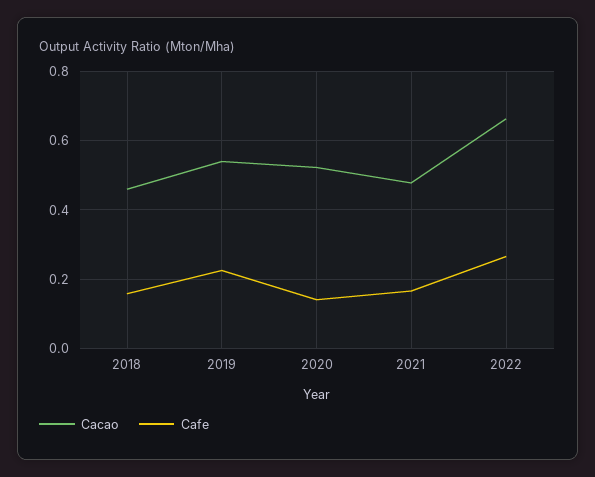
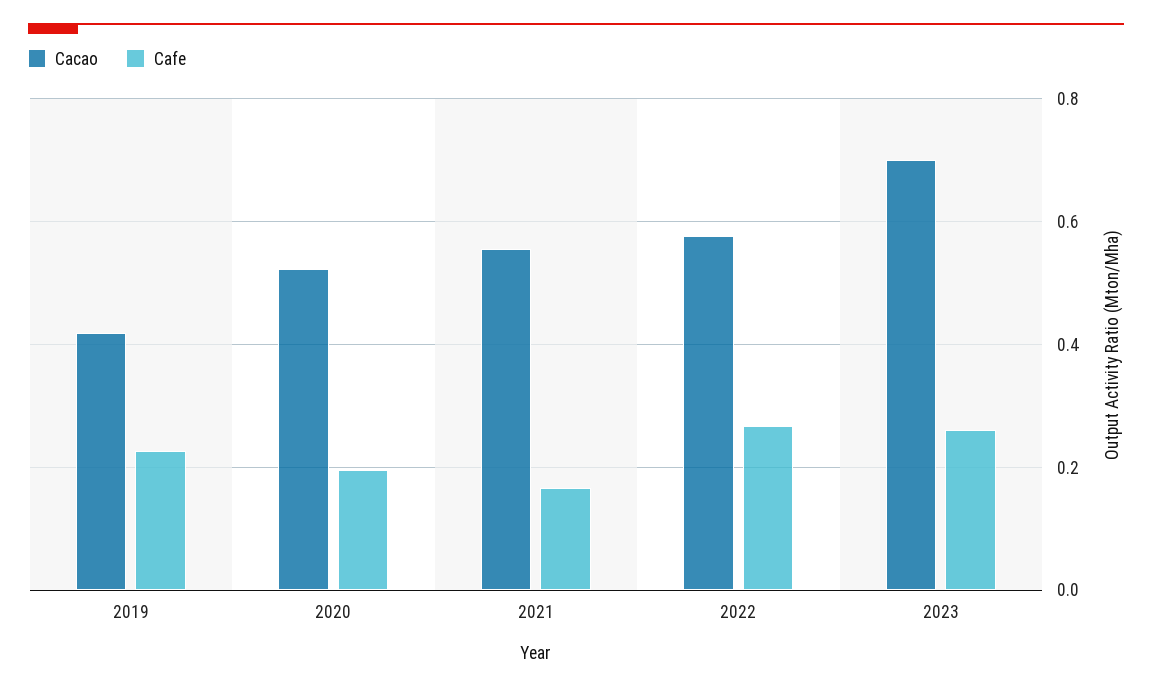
Cacao, 2018: 0.46 -> none
Cafe, 2018: 0.16 -> none
Cacao, 2019: 0.54 -> 0.42
Cafe, 2020: 0.14 -> 0.2
Cacao, 2021: 0.48 -> 0.56
Cacao, 2022: 0.66 -> 0.58
Cacao, 2023: none -> 0.7
Cafe, 2023: none -> 0.26

